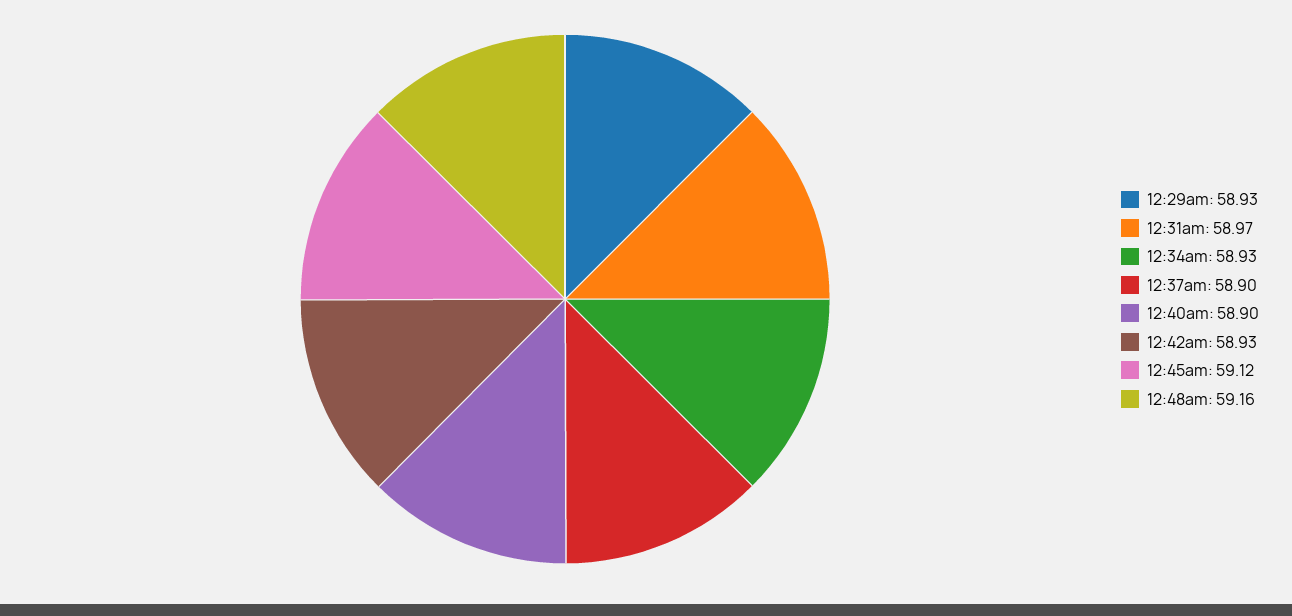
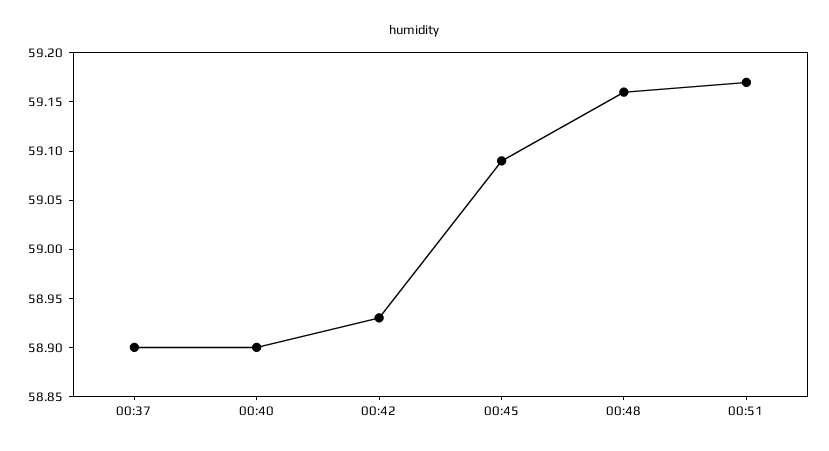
12:29am: 58.93 -> none
12:31am: 58.97 -> none
12:34am: 58.93 -> none
12:45am: 59.12 -> 59.09
00:51: none -> 59.17

